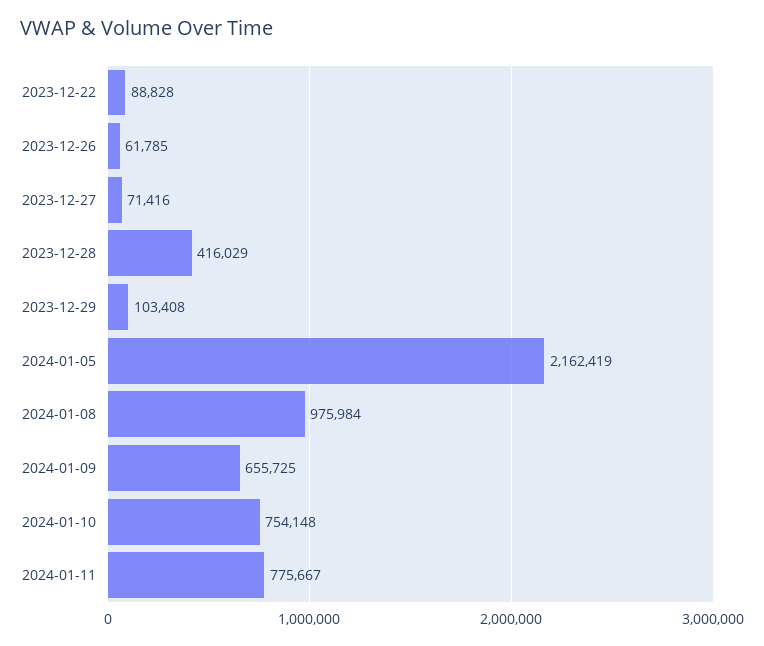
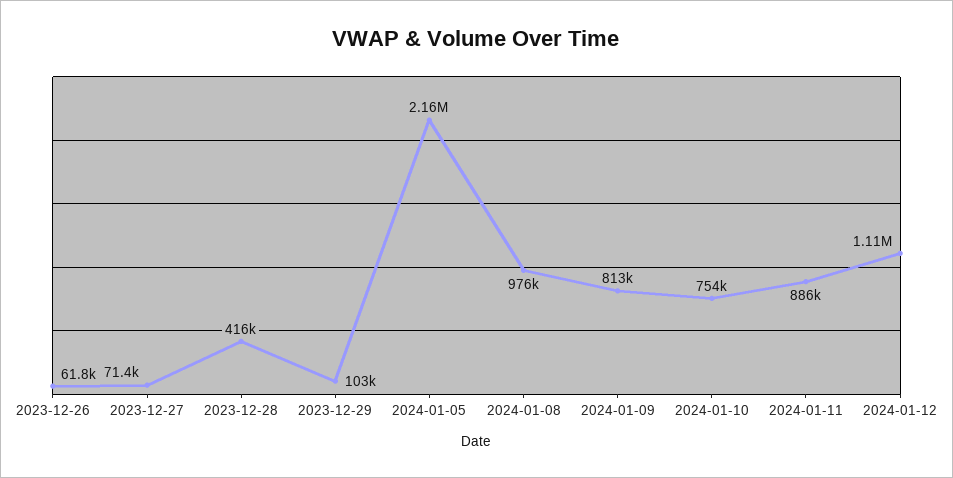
2023-12-22: 88828 -> none
2024-01-09: 655725 -> 813000
2024-01-11: 775667 -> 886000
2024-01-12: none -> 1110000

